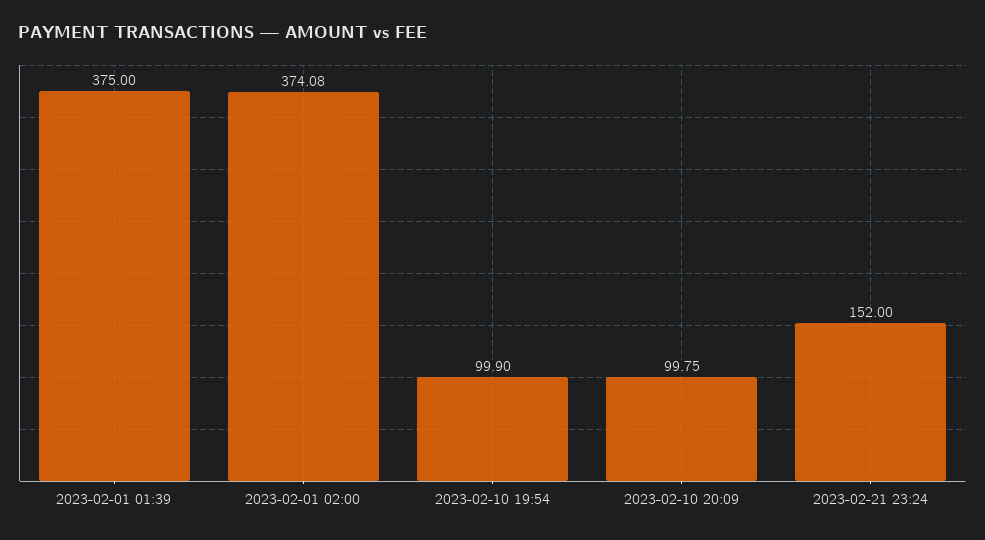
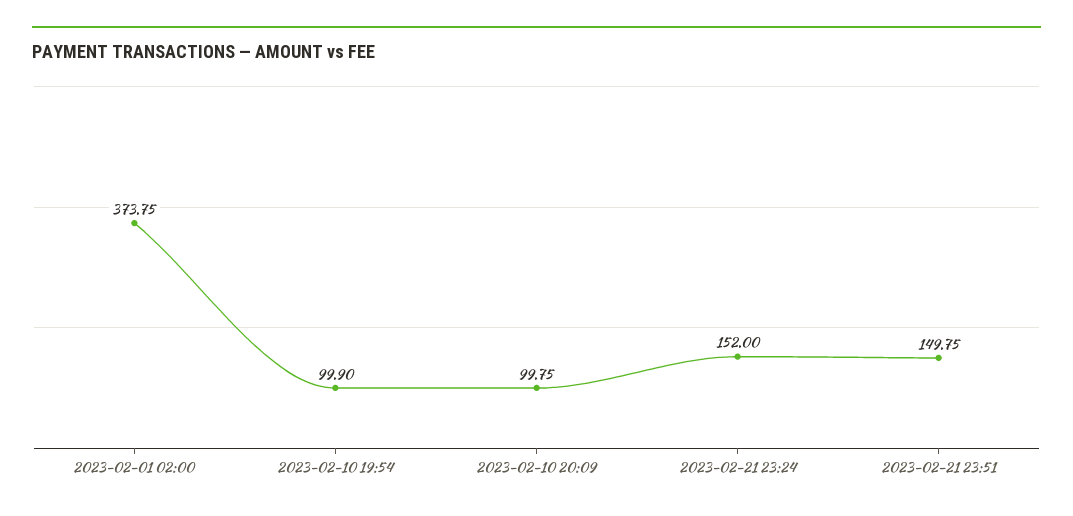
2023-02-01 01:39: 375 -> none
2023-02-01 02:00: 374.08 -> 373.75
2023-02-21 23:51: none -> 149.75

